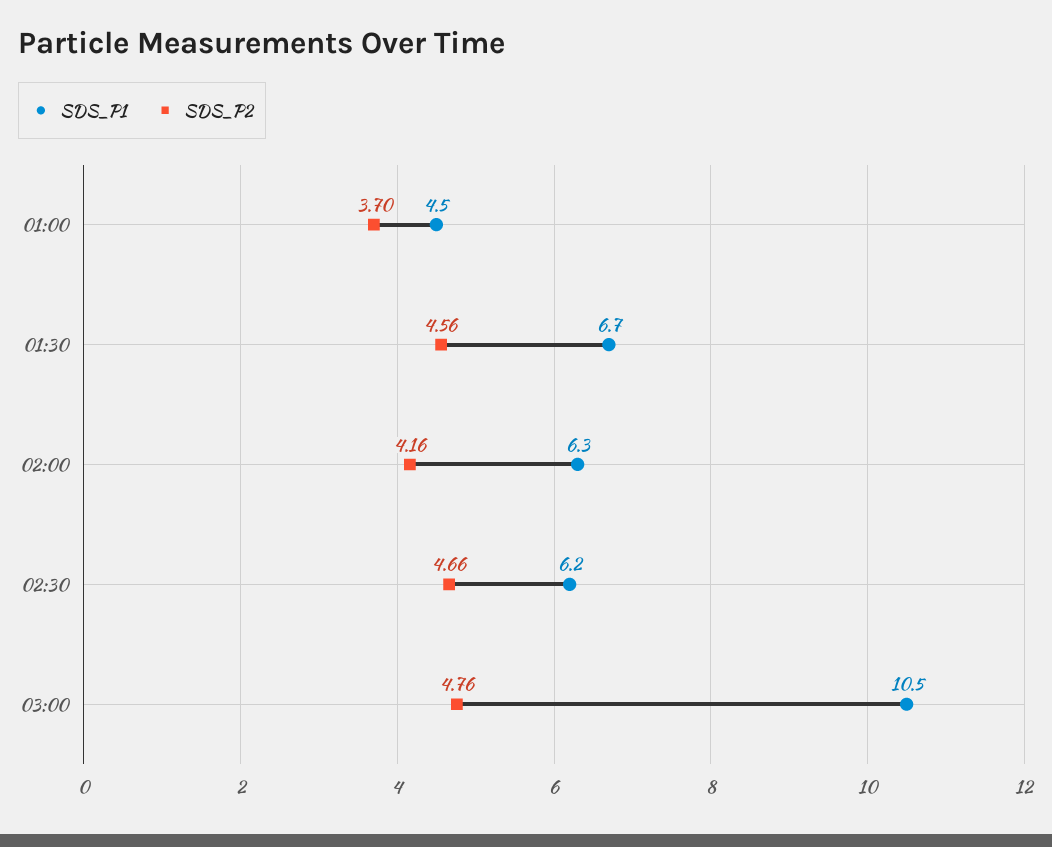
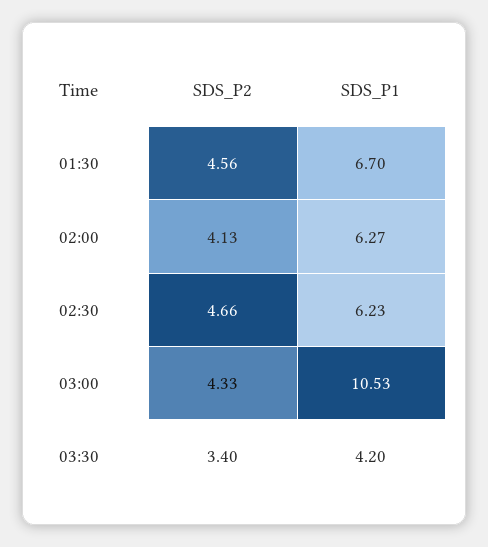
SDS_P1, 01:00: 4.5 -> none
SDS_P2, 01:00: 3.7 -> none
SDS_P2, 02:00: 4.16 -> 4.13
SDS_P2, 03:00: 4.76 -> 4.33
SDS_P2, 03:30: none -> 3.4
SDS_P1, 03:30: none -> 4.2

